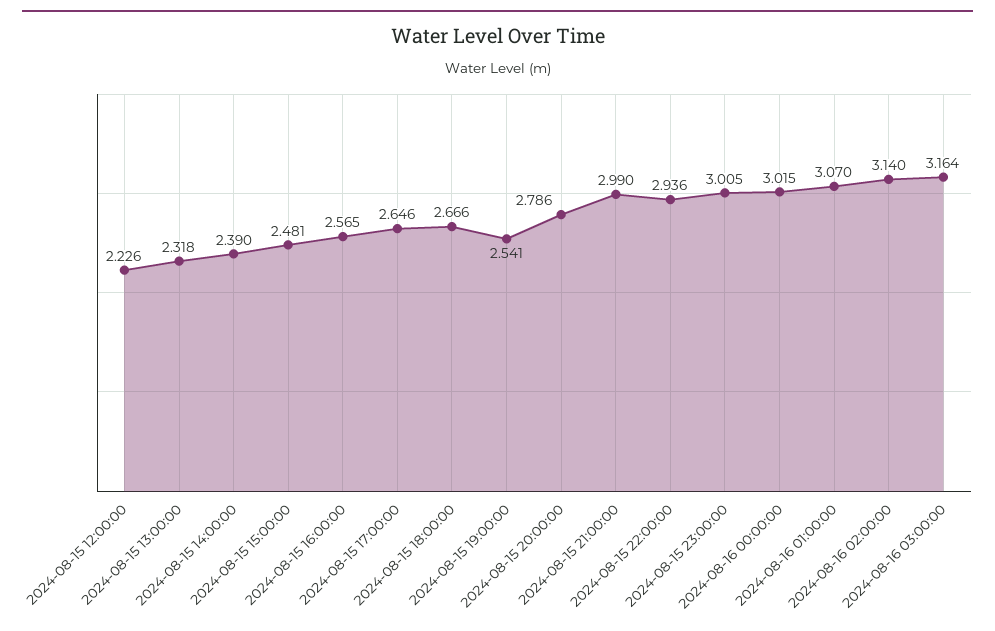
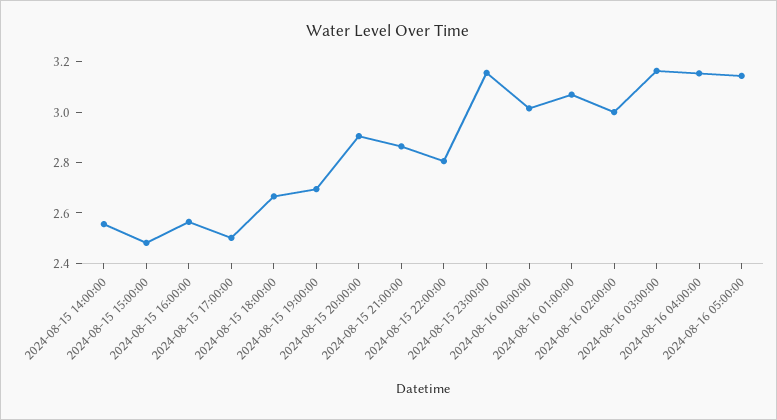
2024-08-15 12:00:00: 2.226 -> none
2024-08-15 13:00:00: 2.318 -> none
2024-08-15 14:00:00: 2.39 -> 2.55
2024-08-15 17:00:00: 2.646 -> 2.5
2024-08-15 19:00:00: 2.541 -> 2.7
2024-08-15 20:00:00: 2.786 -> 2.9
2024-08-15 21:00:00: 2.99 -> 2.85
2024-08-15 22:00:00: 2.936 -> 2.8
2024-08-15 23:00:00: 3.005 -> 3.15
2024-08-16 02:00:00: 3.14 -> 3
2024-08-16 04:00:00: none -> 3.15
2024-08-16 05:00:00: none -> 3.15

